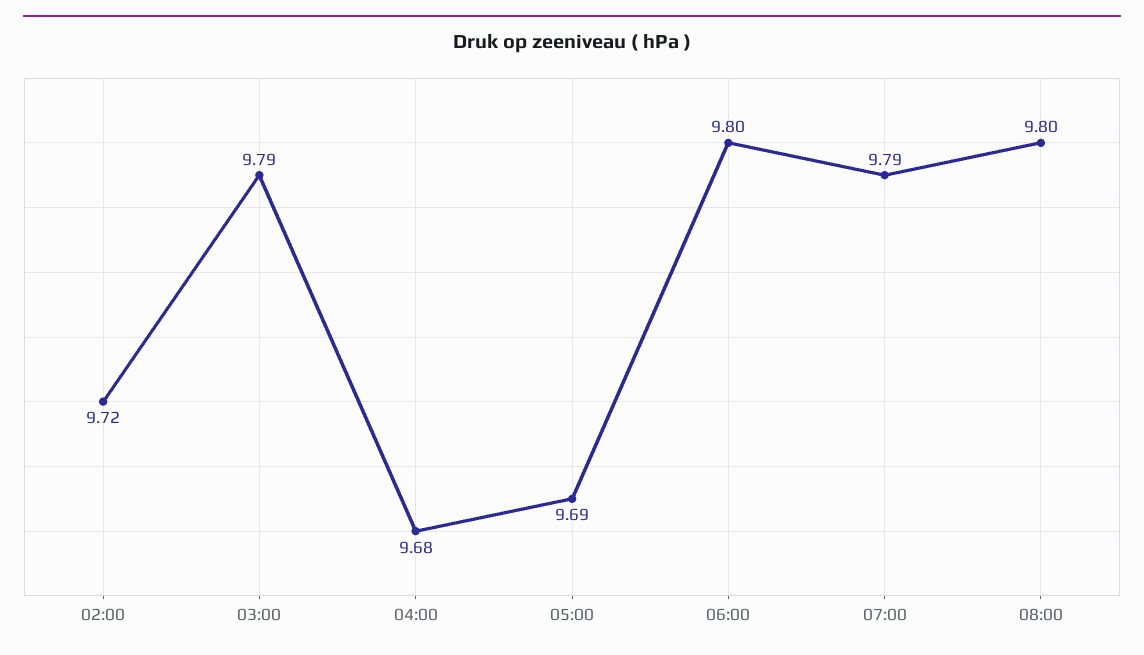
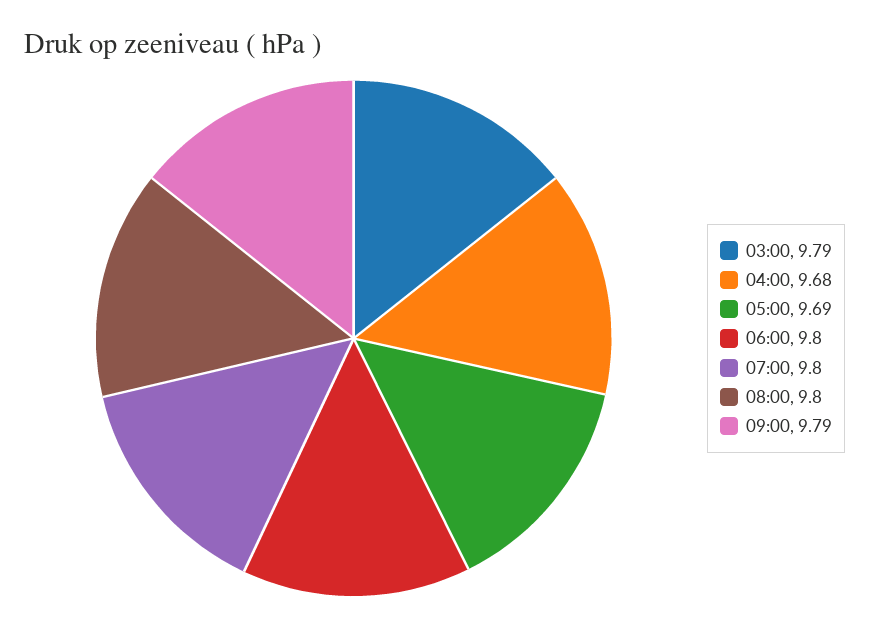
02:00: 9.72 -> none
07:00: 9.79 -> 9.8
09:00: none -> 9.79

